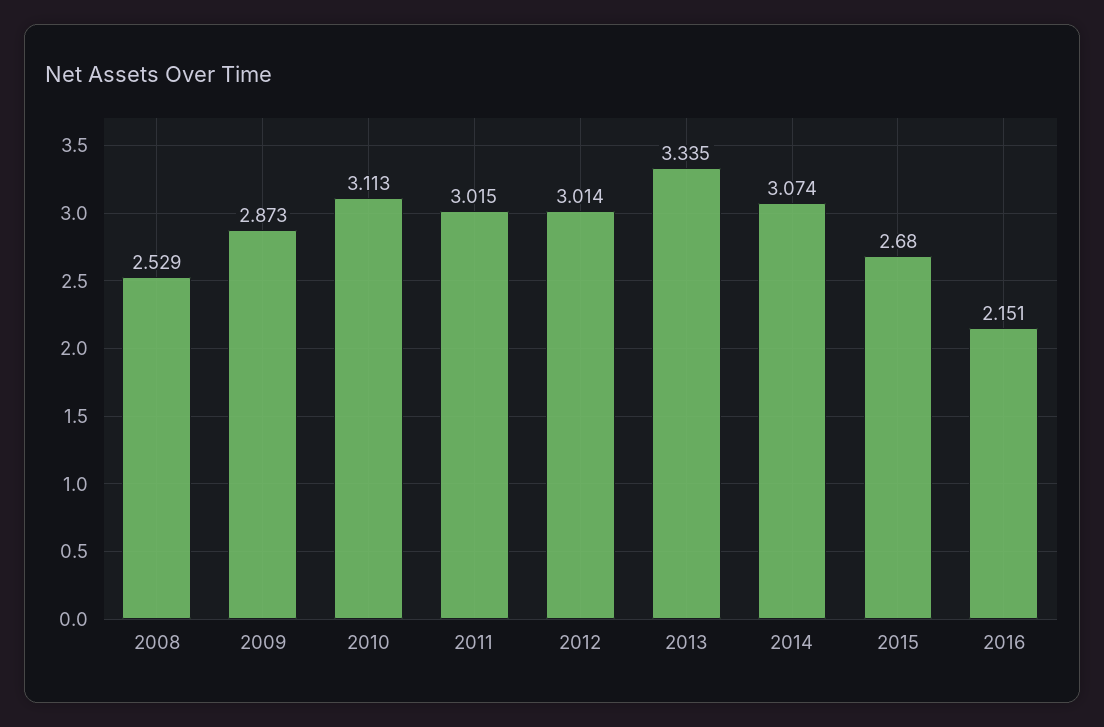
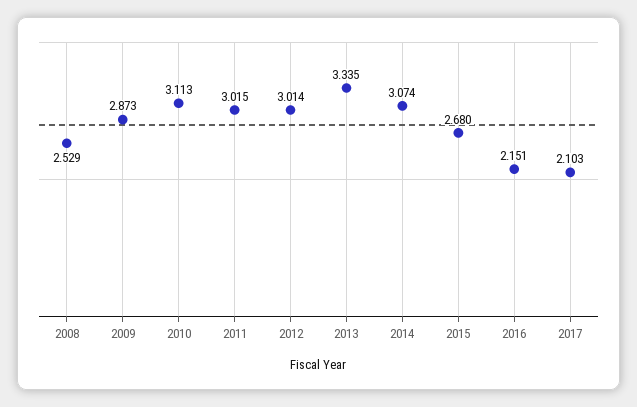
2017: none -> 2.103

